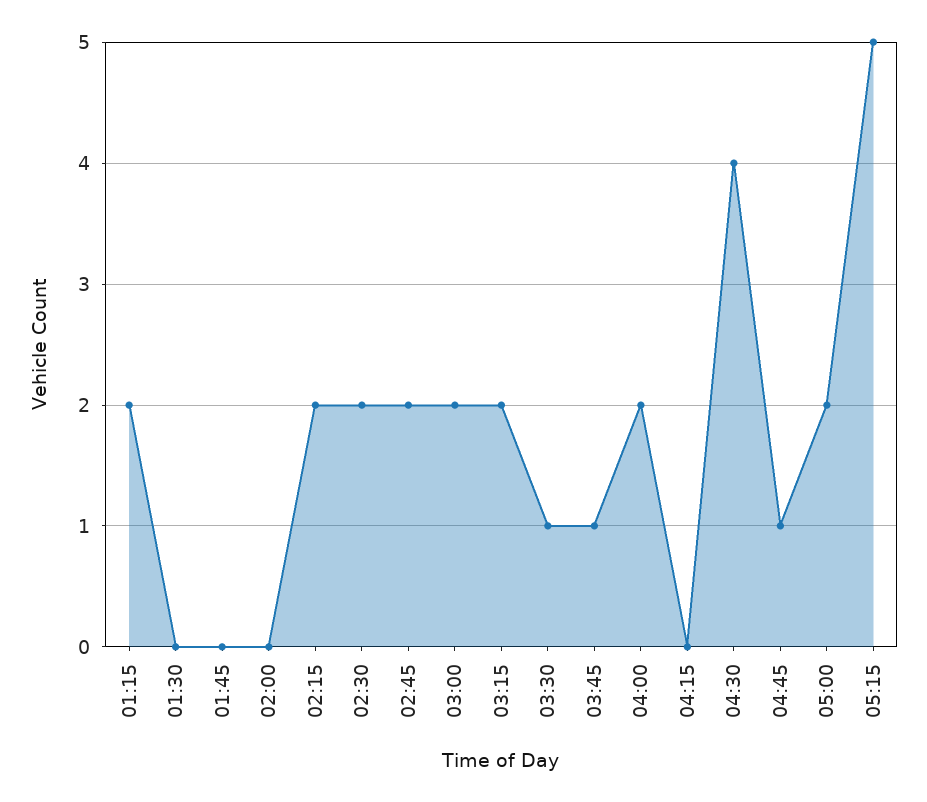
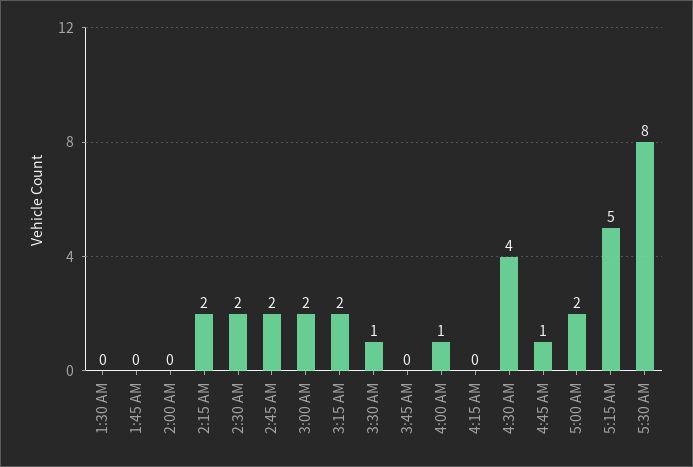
01:15: 2 -> none
03:45: 1 -> 0
04:00: 2 -> 1
5:30 AM: none -> 8

